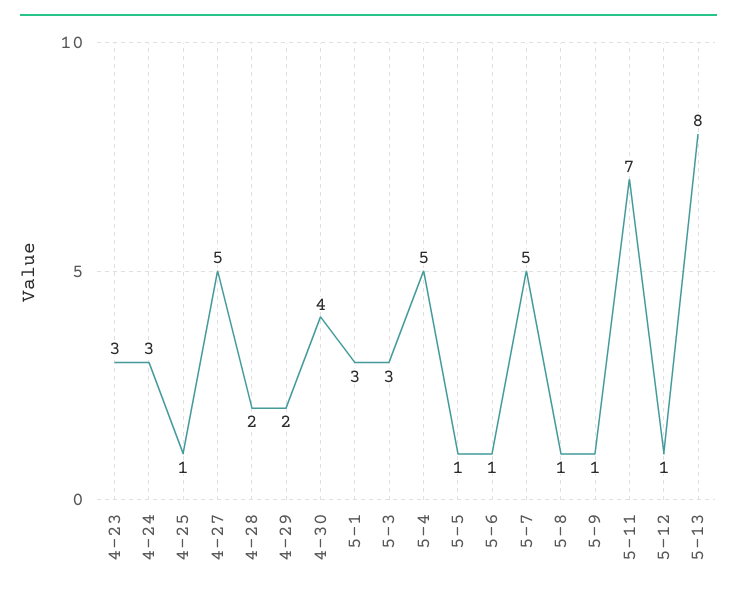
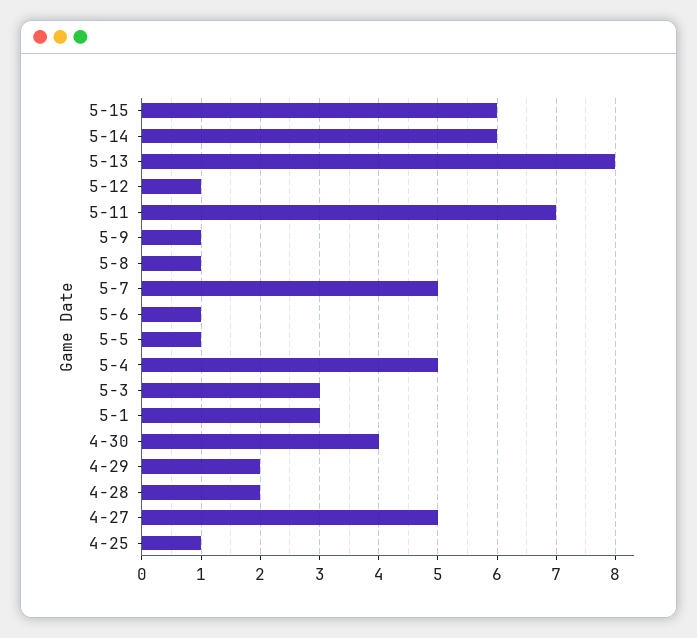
4-23: 3 -> none
4-24: 3 -> none
5-15: none -> 6
5-14: none -> 6

